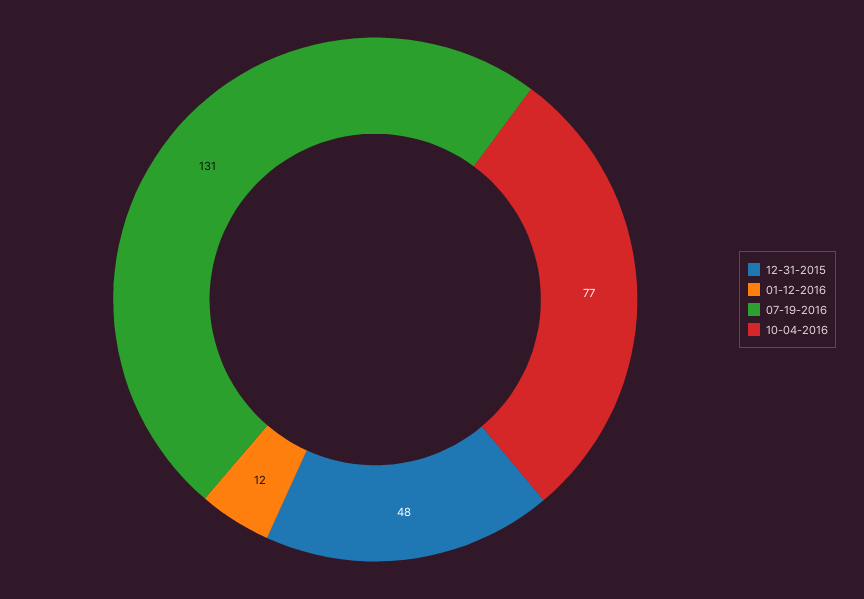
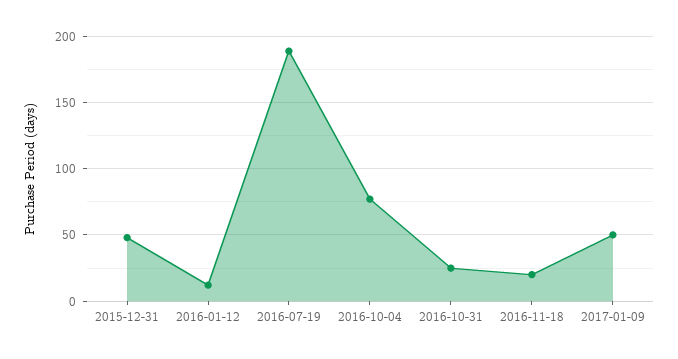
07-19-2016: 131 -> 190
2016-10-31: none -> 25
2016-11-18: none -> 20
2017-01-09: none -> 50

